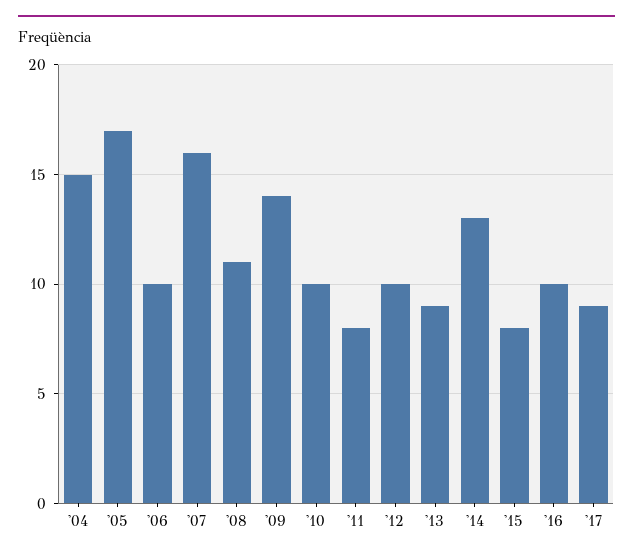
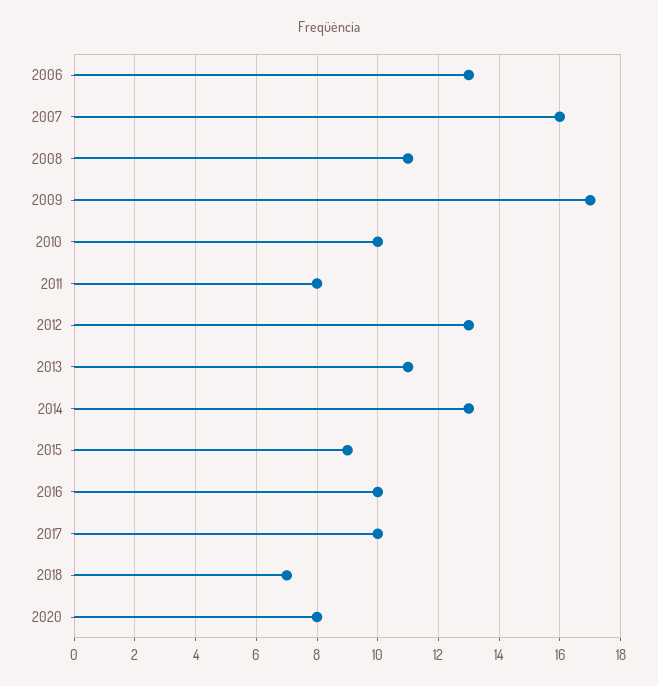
'04: 15 -> none
'05: 17 -> none
'06: 10 -> 13
'09: 14 -> 17
'12: 10 -> 13
'13: 9 -> 11
'15: 8 -> 9
'17: 9 -> 10
2018: none -> 7
2020: none -> 8

